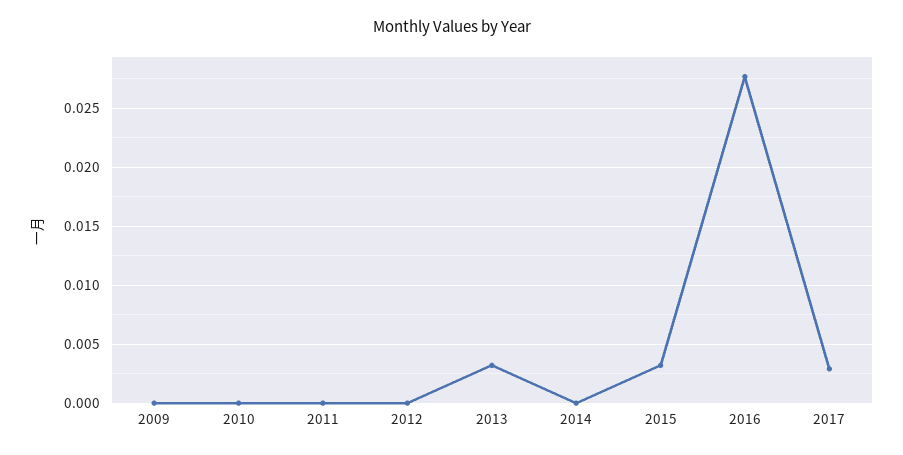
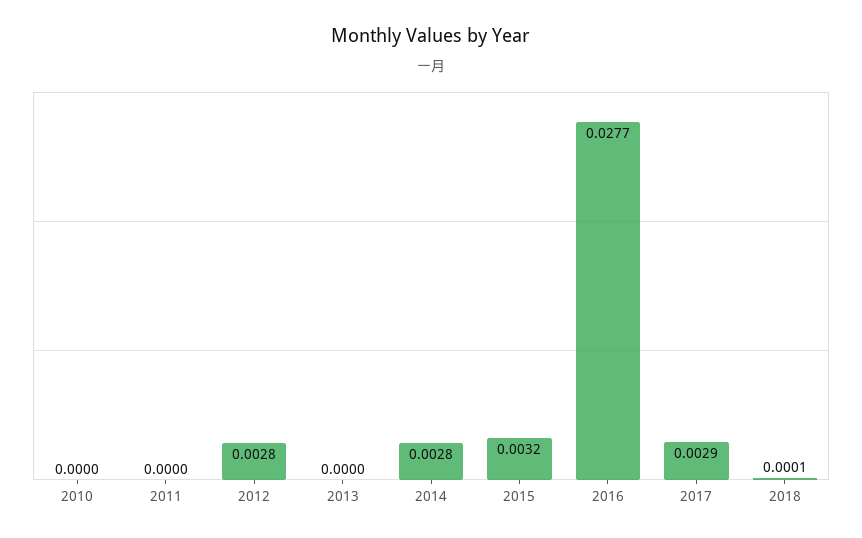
2009: 0 -> none
2012: 0 -> 0.0028
2013: 0.003 -> 0
2014: 0 -> 0.0028
2018: none -> 0.0001

